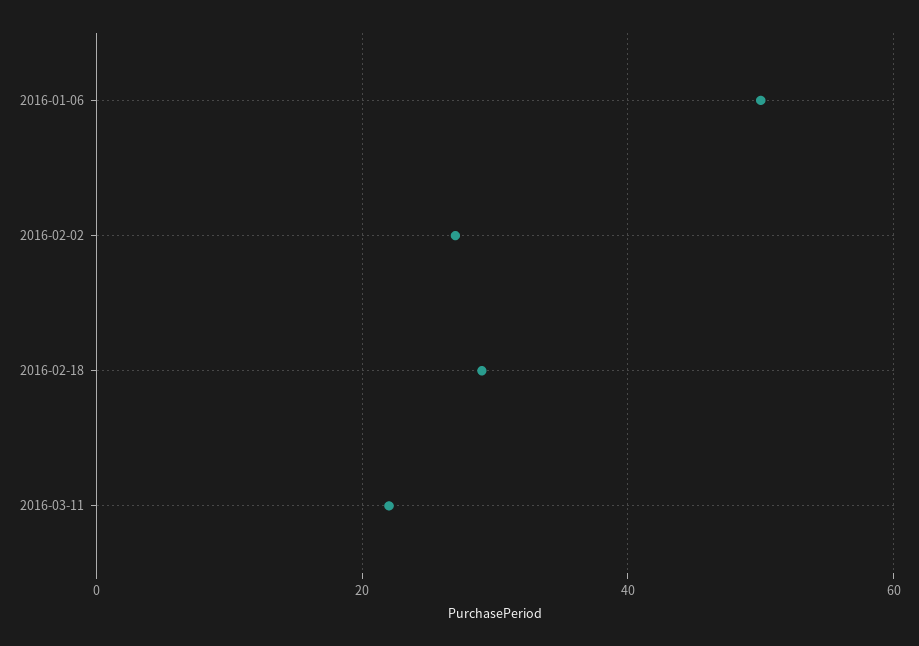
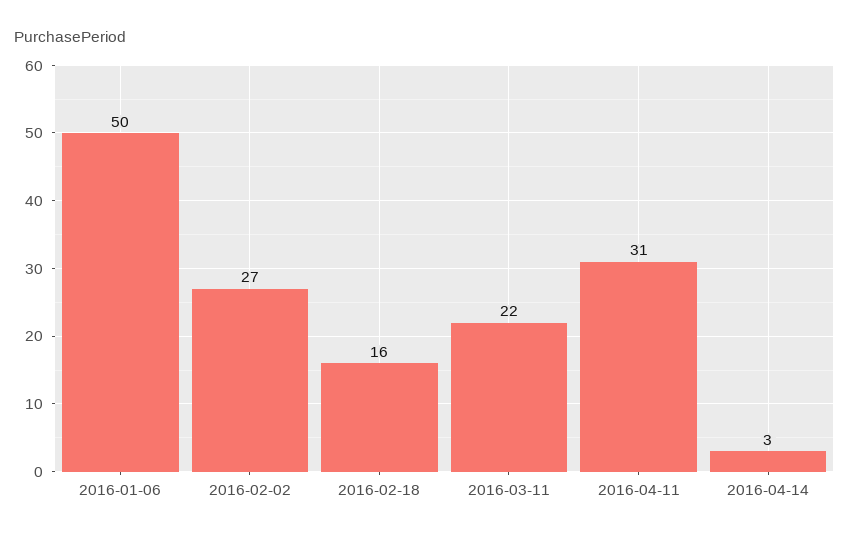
2016-02-18: 30 -> 16
2016-04-11: none -> 31
2016-04-14: none -> 3

